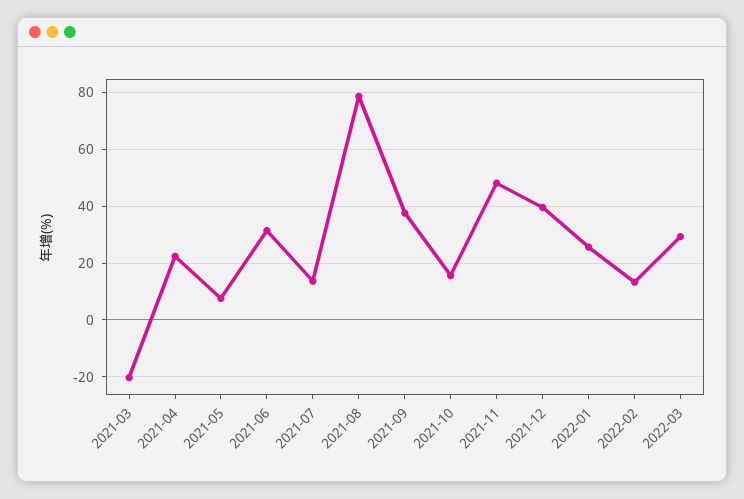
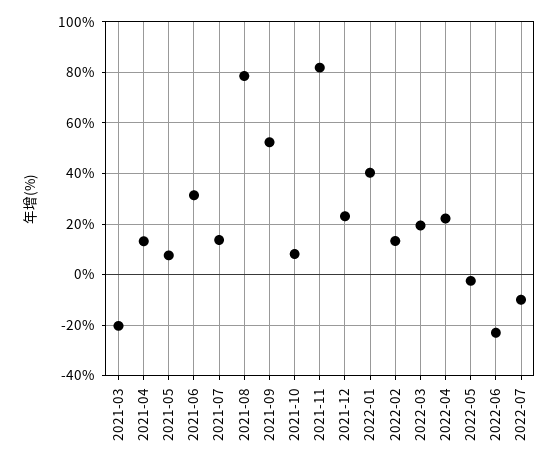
2021-04: 22.5 -> 12.5
2021-09: 37.5 -> 52.5
2021-10: 15 -> 7.5
2021-11: 47.5 -> 82.5
2021-12: 40 -> 22.5
2022-01: 25 -> 40
2022-03: 30 -> 20
2022-04: none -> 22.5
2022-05: none -> -2.5
2022-06: none -> -22.5
2022-07: none -> -10

